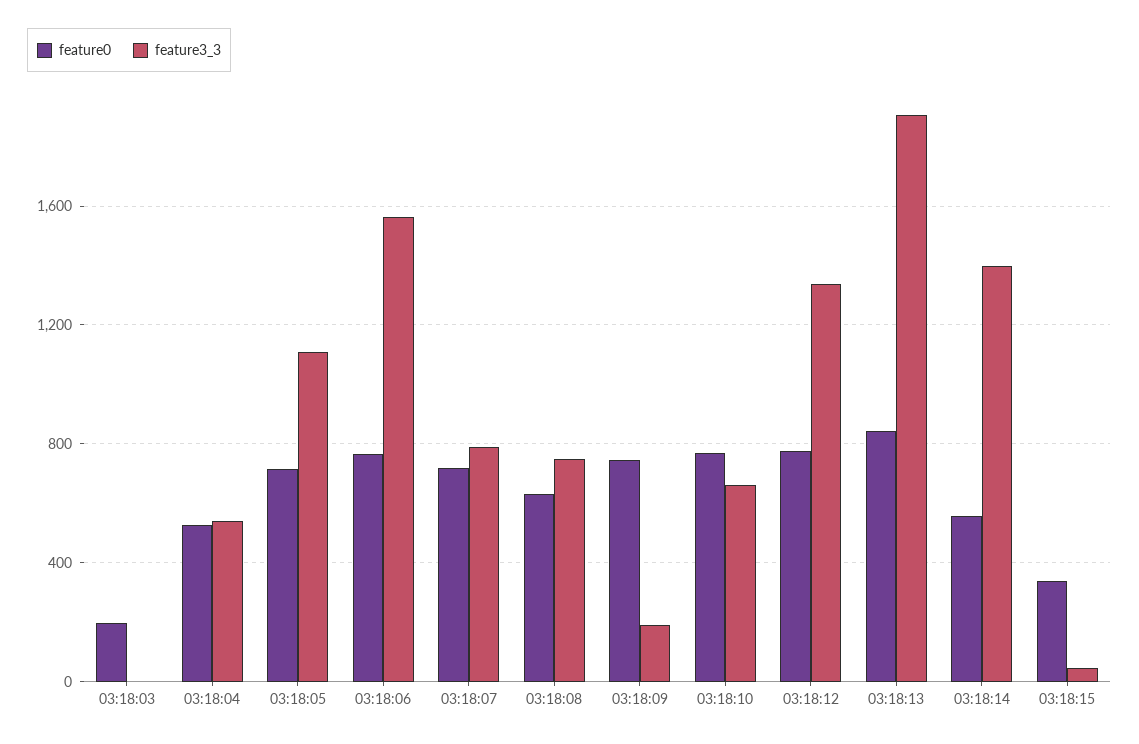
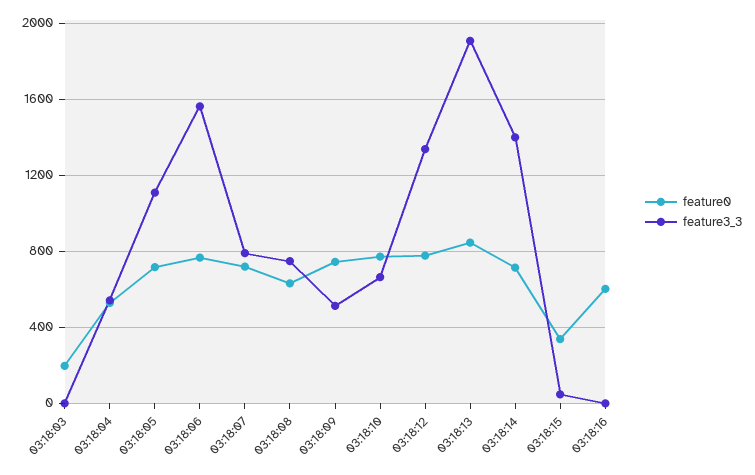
feature3_3, 03:18:09: 200 -> 500
feature0, 03:18:14: 550 -> 700
feature0, 03:18:16: none -> 600
feature3_3, 03:18:16: none -> 0

